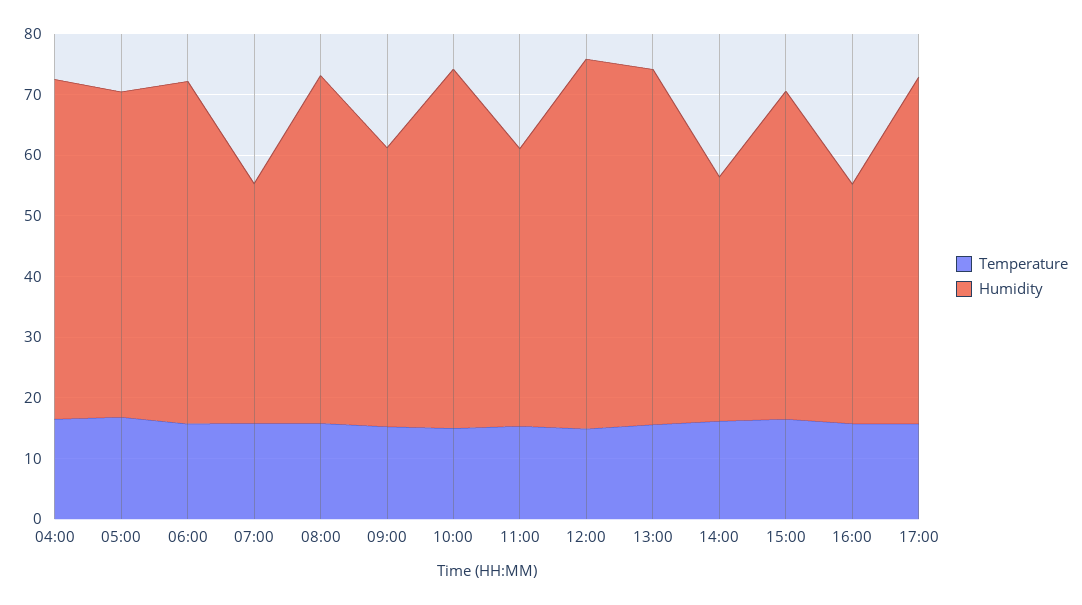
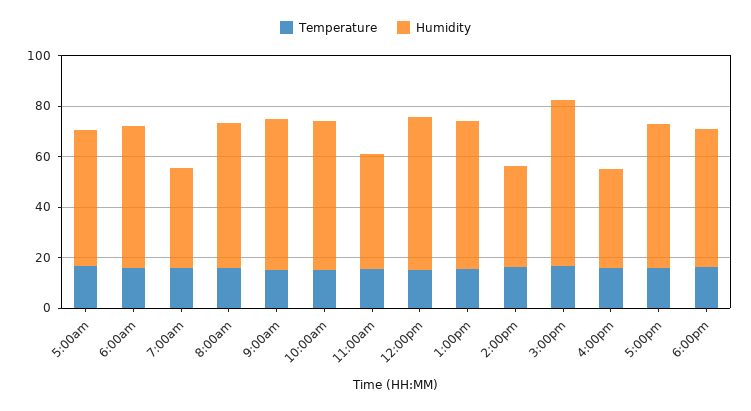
Temperature, 04:00: 16 -> none
Humidity, 04:00: 56 -> none
Humidity, 09:00: 46 -> 60
Humidity, 15:00: 54 -> 65
Temperature, 6:00pm: none -> 15
Humidity, 6:00pm: none -> 55

